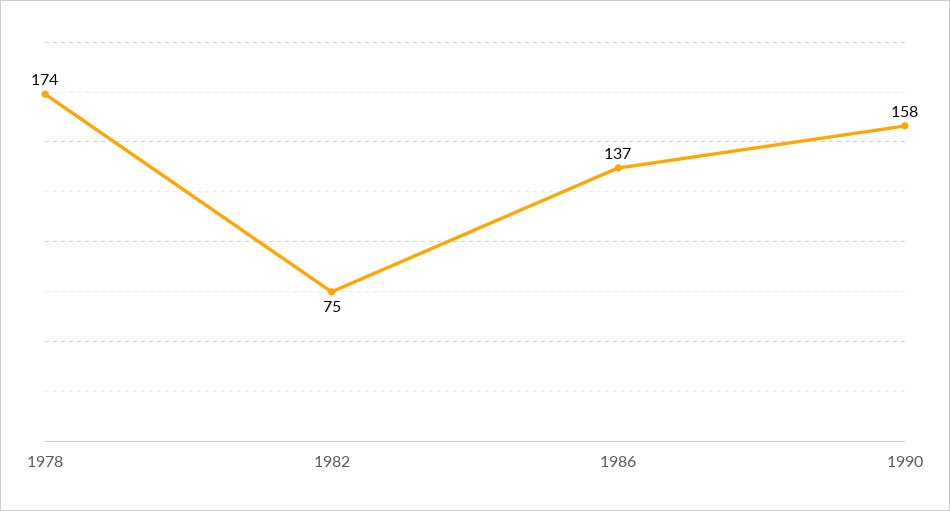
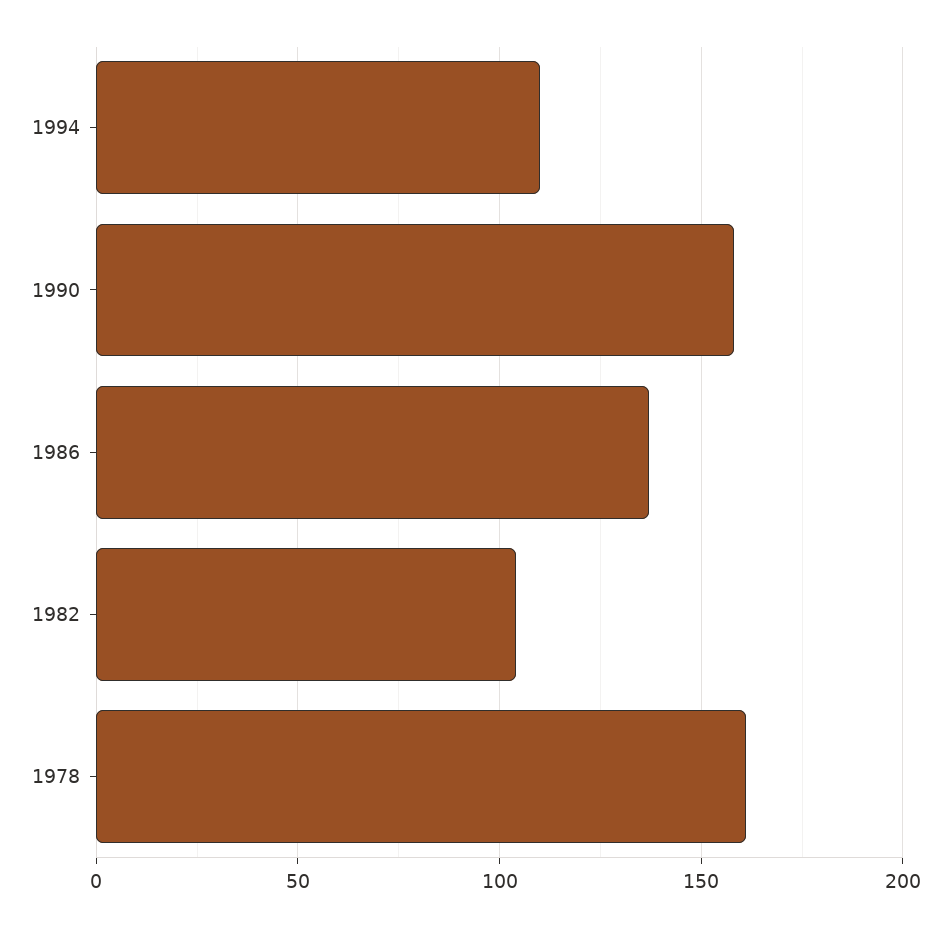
1978: 174 -> 160
1982: 75 -> 105
1994: none -> 110

